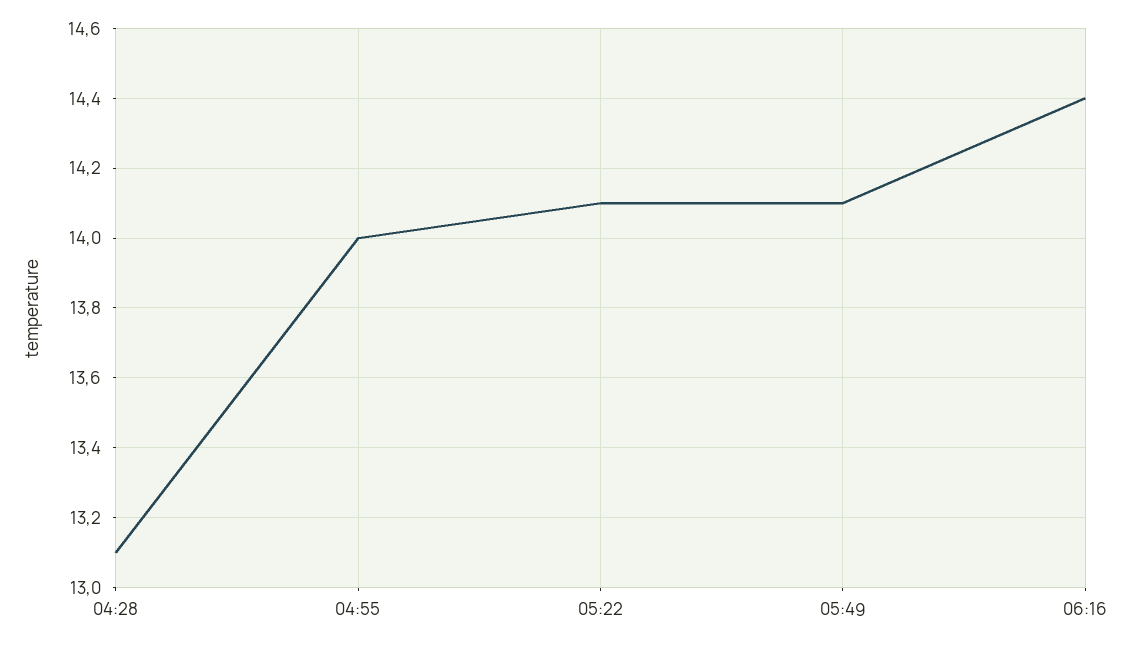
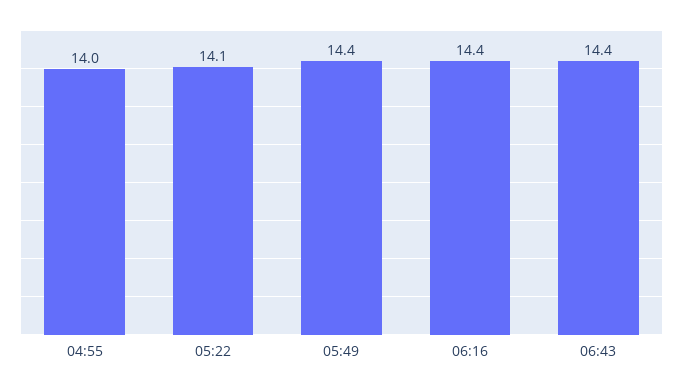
04:28: 13.1 -> none
05:49: 14.1 -> 14.4
06:43: none -> 14.4

